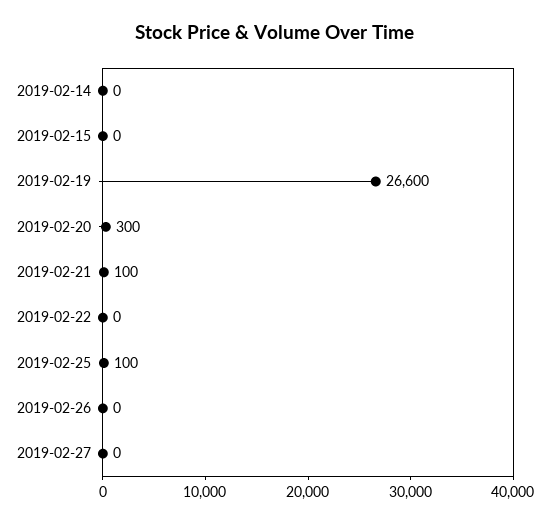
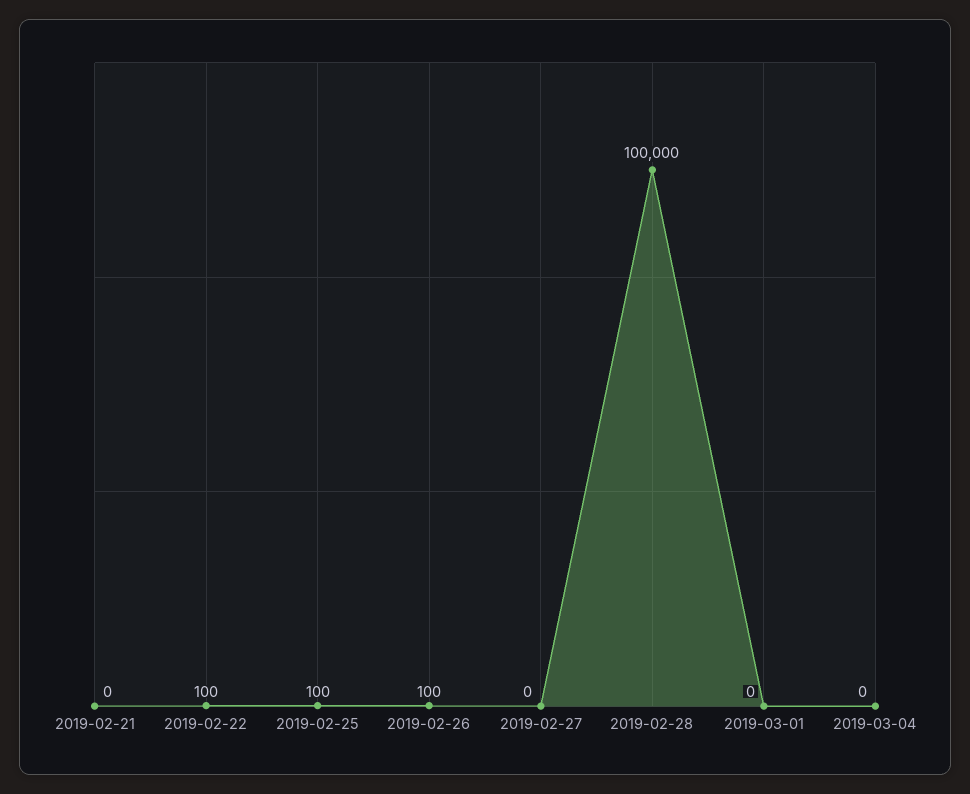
2019-02-14: 0 -> none
2019-02-15: 0 -> none
2019-02-19: 26600 -> none
2019-02-20: 300 -> none
2019-02-21: 100 -> 0
2019-02-22: 0 -> 100
2019-02-26: 0 -> 100
2019-02-28: none -> 100000
2019-03-01: none -> 0
2019-03-04: none -> 0

